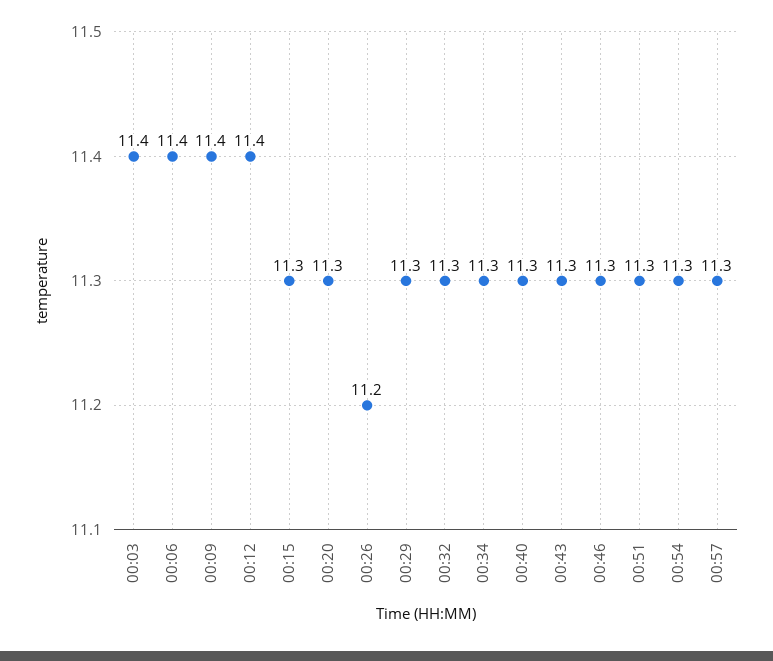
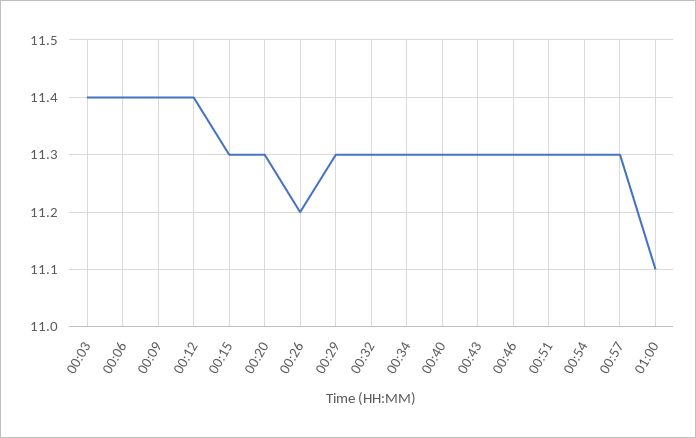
01:00: none -> 11.1

